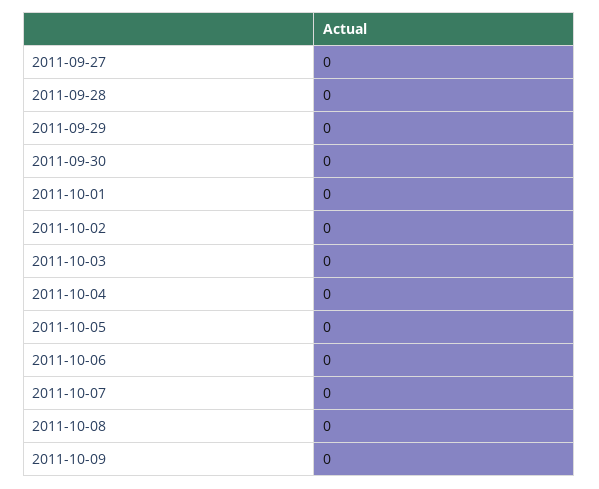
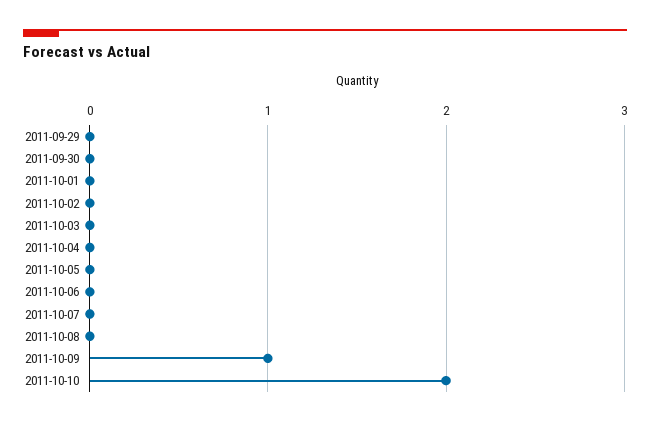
2011-09-27: 0 -> none
2011-09-28: 0 -> none
2011-10-09: 0 -> 1
2011-10-10: none -> 2

